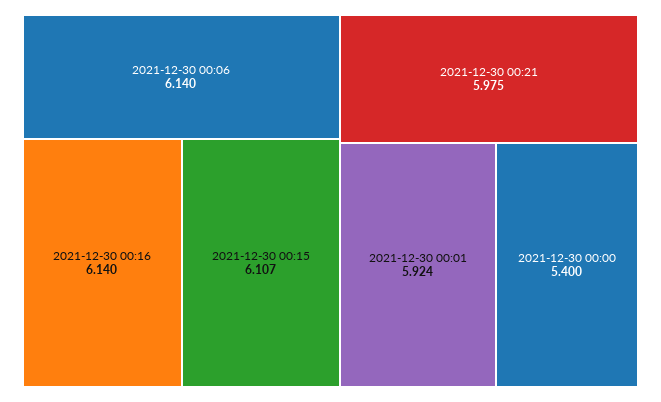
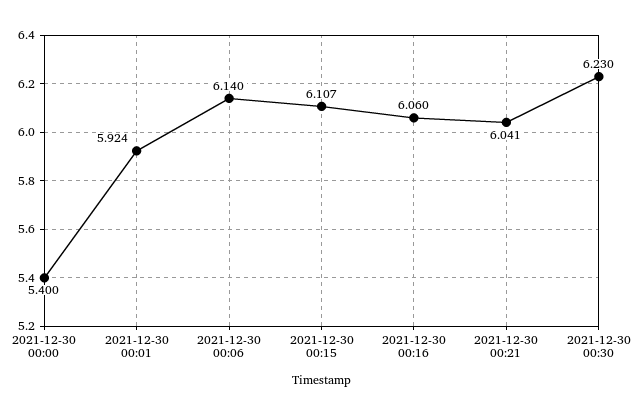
2021-12-30 00:16: 6.14 -> 6.06
2021-12-30 00:21: 5.975 -> 6.041
2021-12-30 00:30: none -> 6.23

